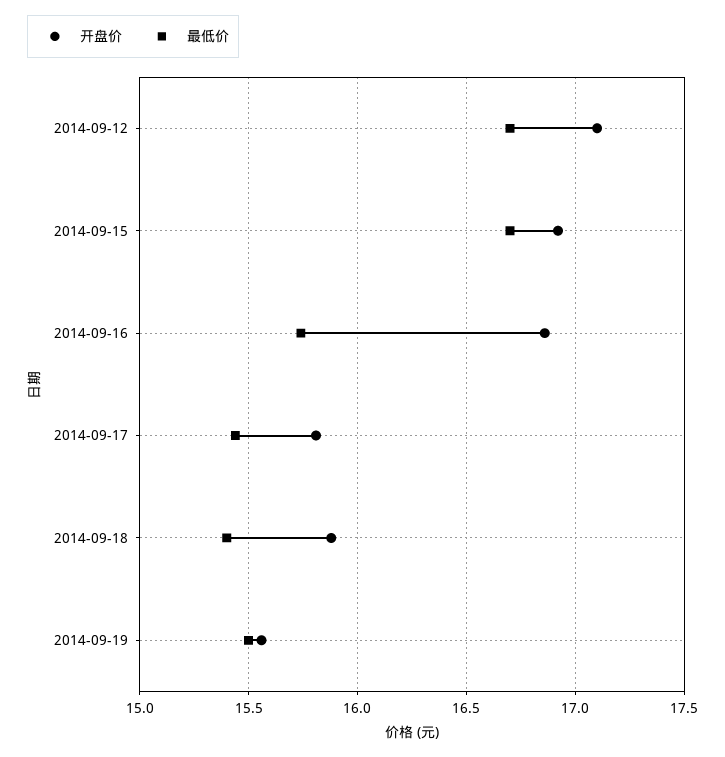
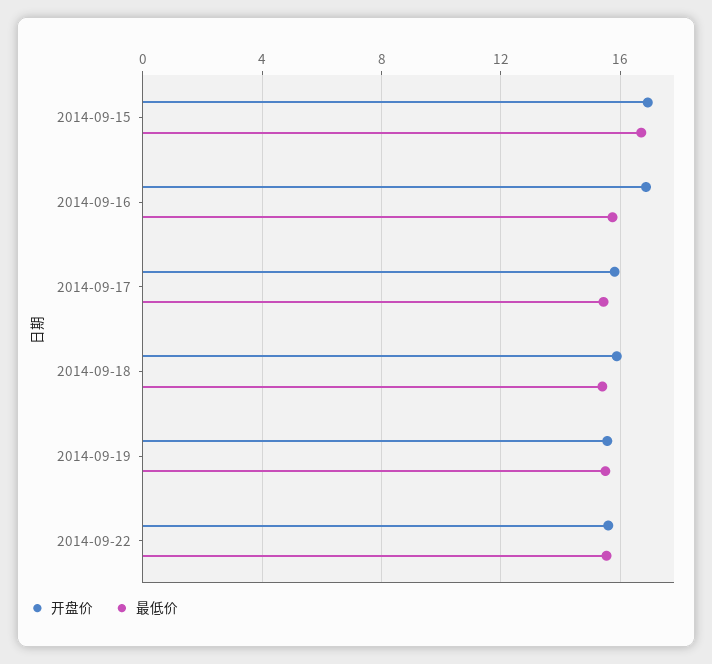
开盘价, 2014-09-12: 17.1 -> none
最低价, 2014-09-12: 16.7 -> none
开盘价, 2014-09-22: none -> 15.5
最低价, 2014-09-22: none -> 15.5

